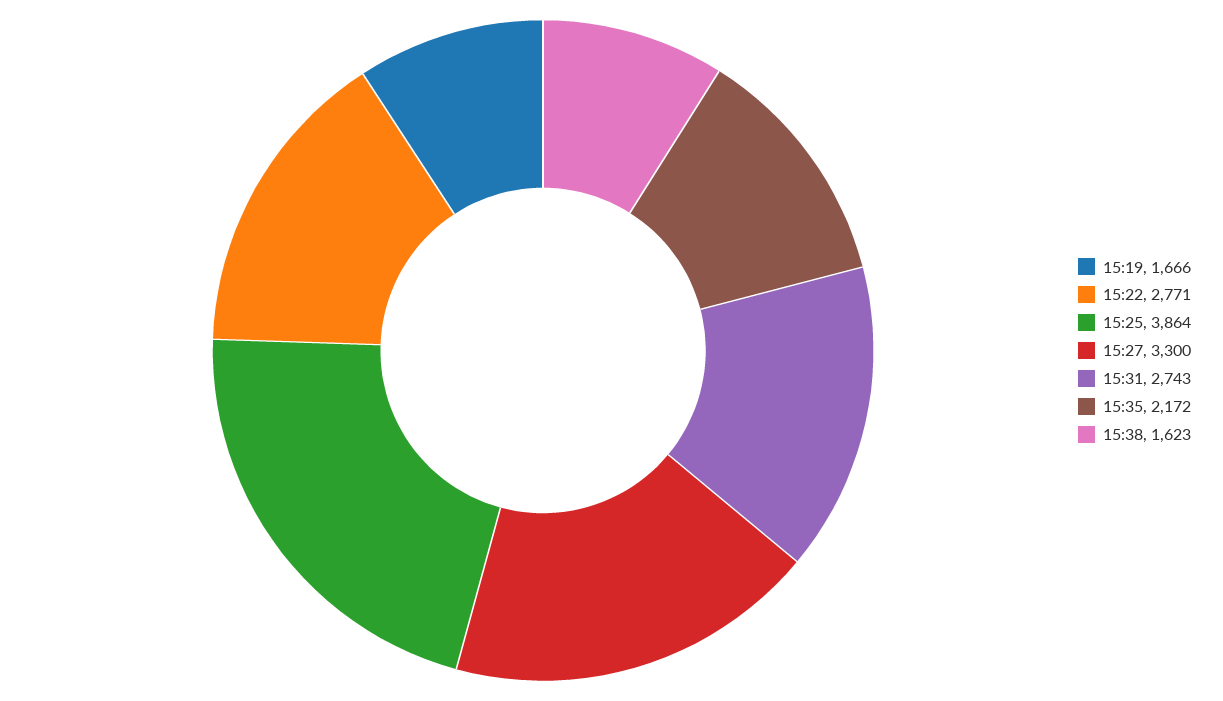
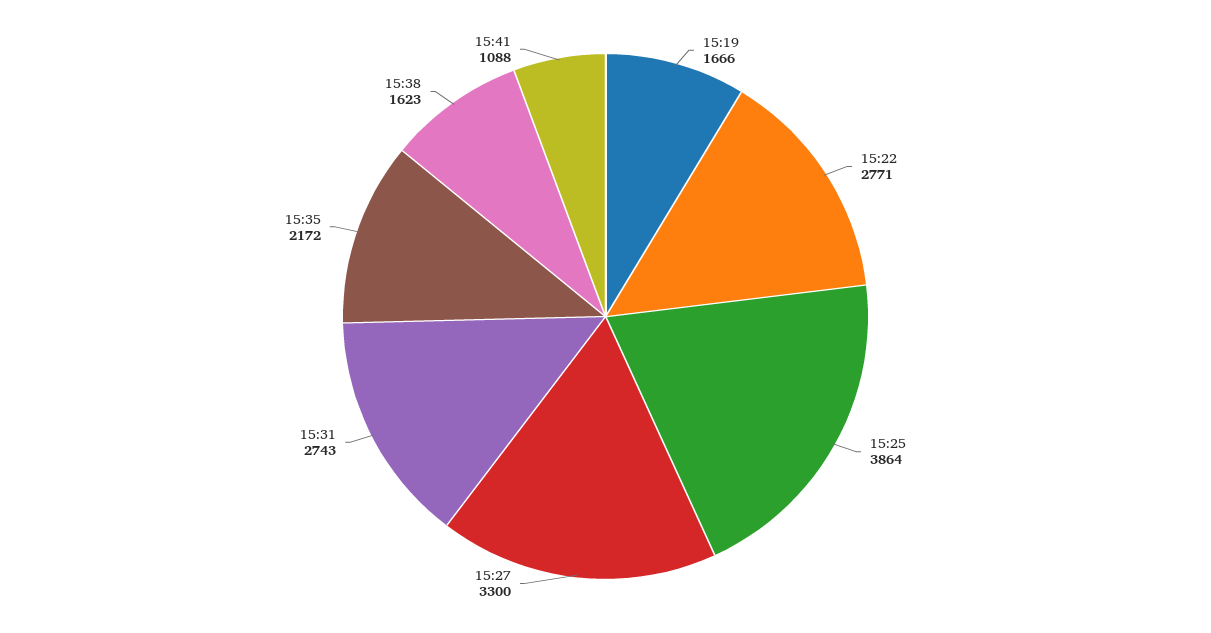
15:41: none -> 1088

